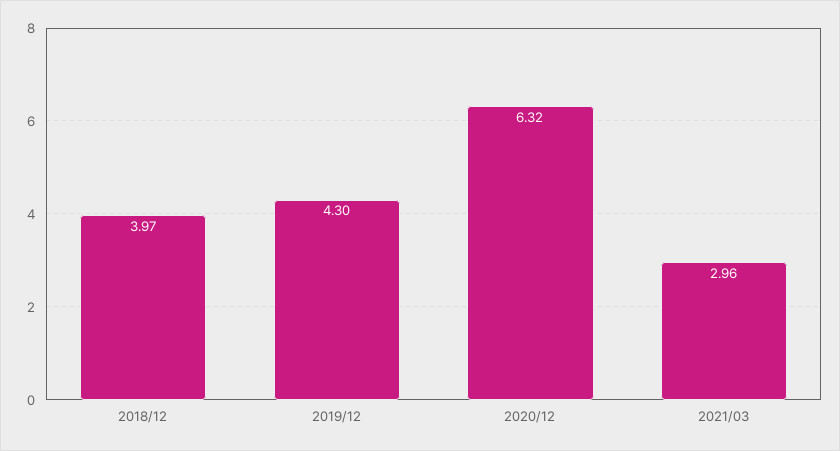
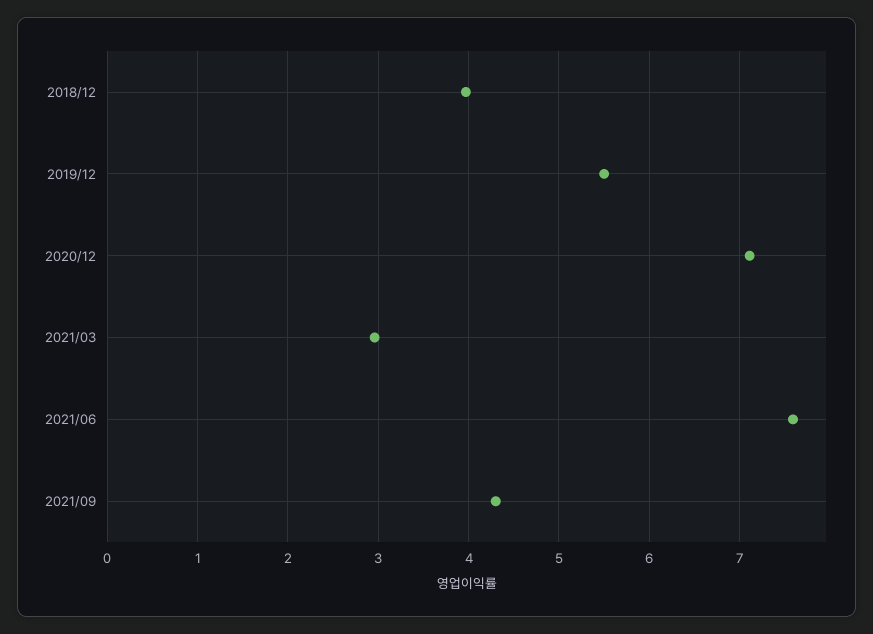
2019/12: 4.3 -> 5.5
2020/12: 6.32 -> 7.1
2021/06: none -> 7.6
2021/09: none -> 4.3

